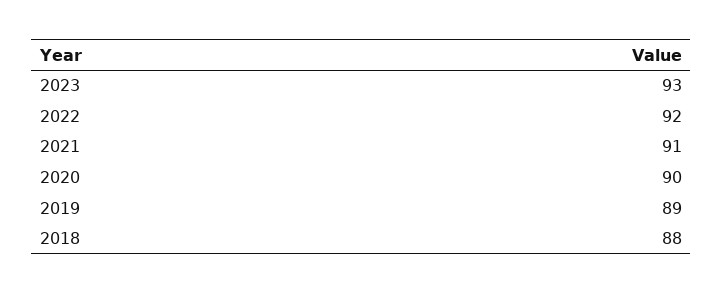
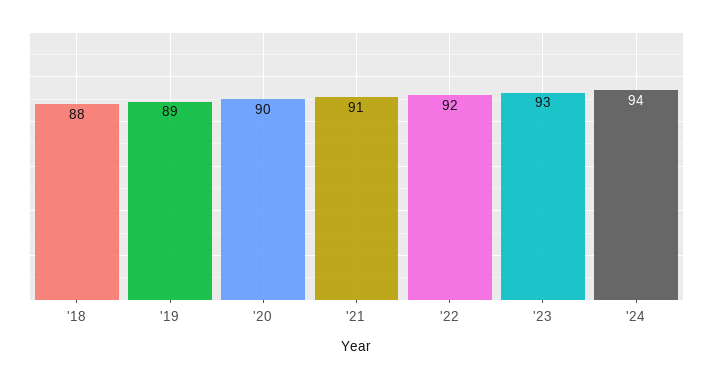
'24: none -> 94

